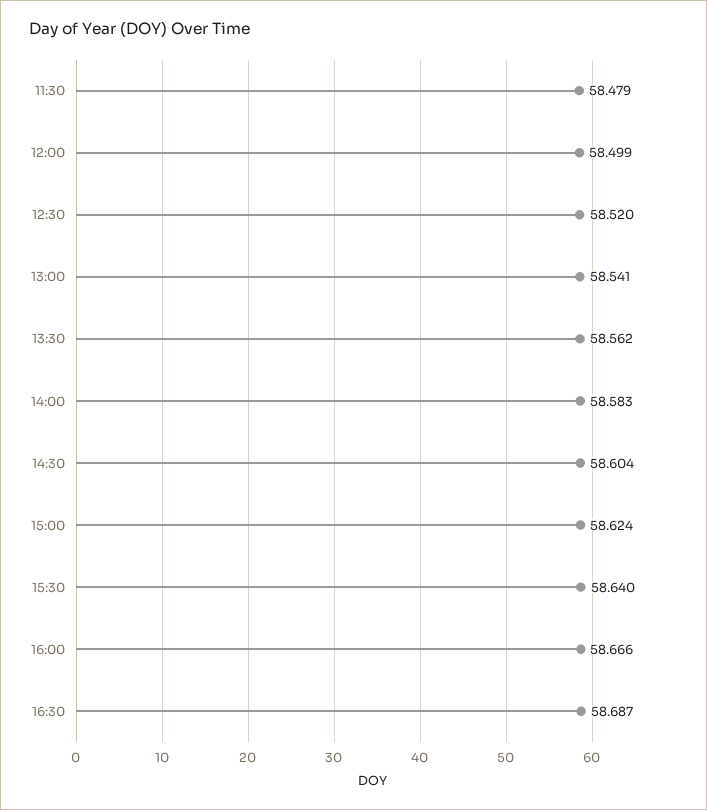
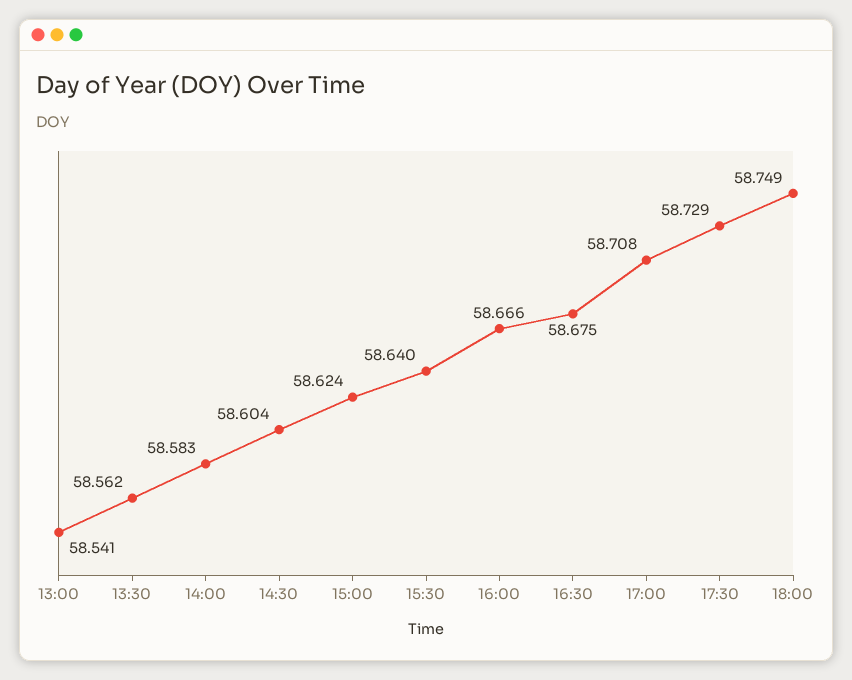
11:30: 58.479 -> none
12:00: 58.499 -> none
12:30: 58.52 -> none
16:30: 58.687 -> 58.675
17:00: none -> 58.708
17:30: none -> 58.729
18:00: none -> 58.749

